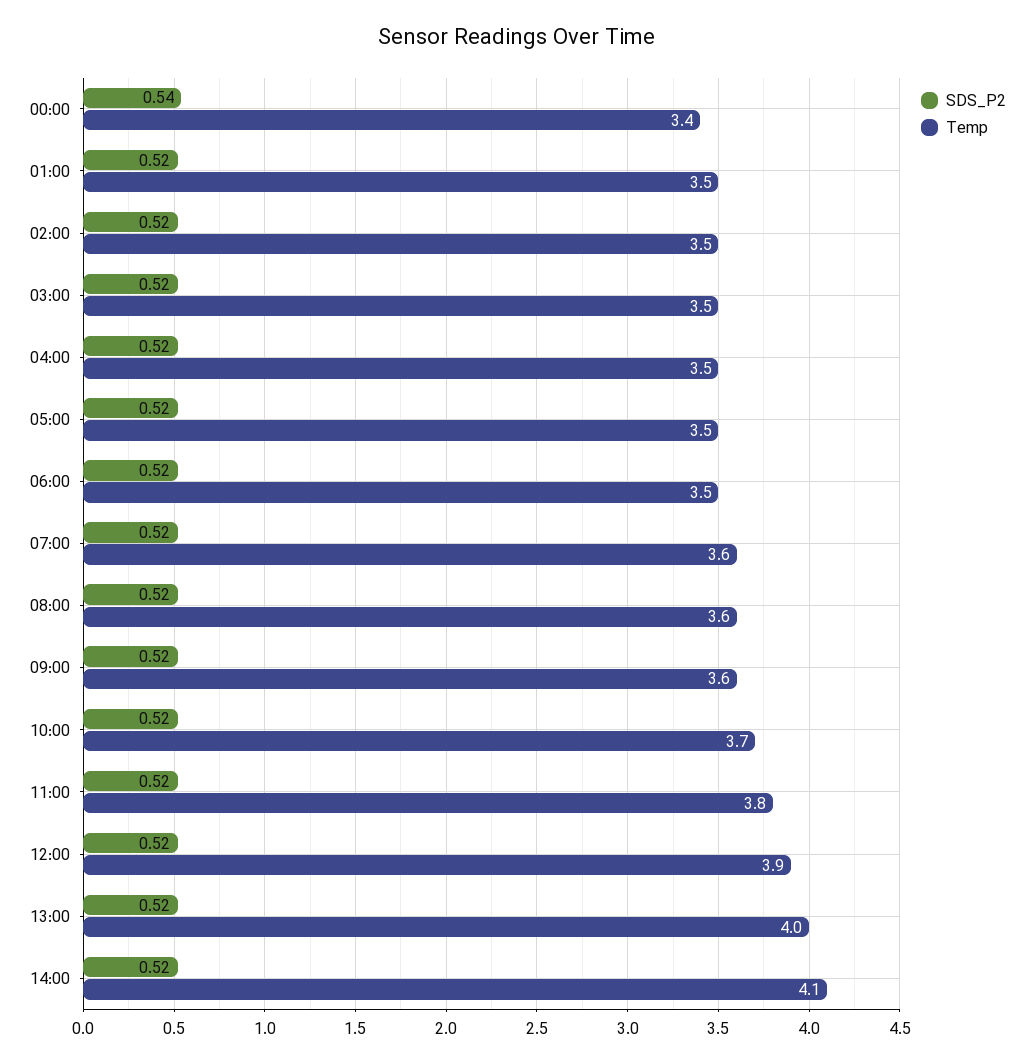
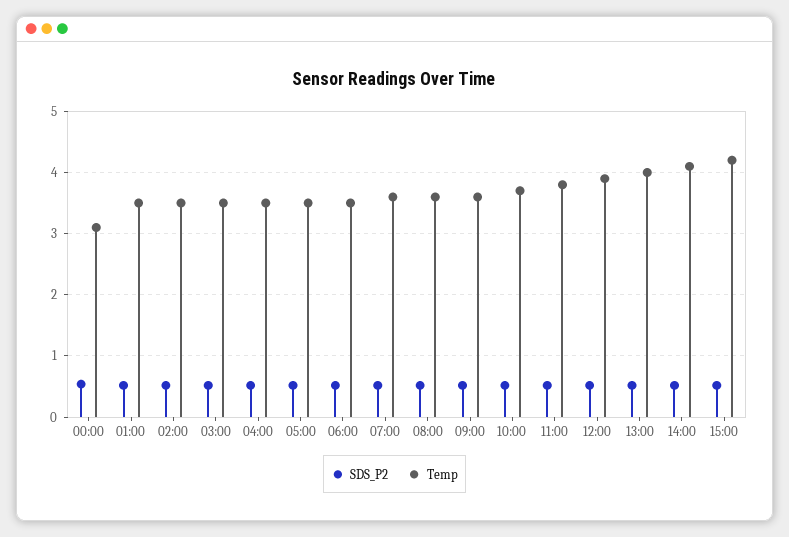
Temp, 00:00: 3.4 -> 3.1
SDS_P2, 15:00: none -> 0.5
Temp, 15:00: none -> 4.2

